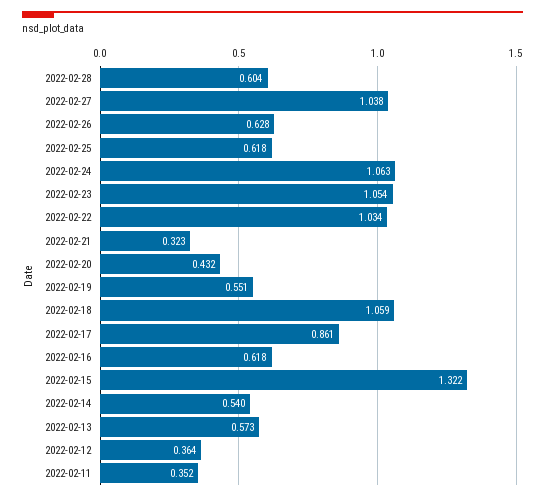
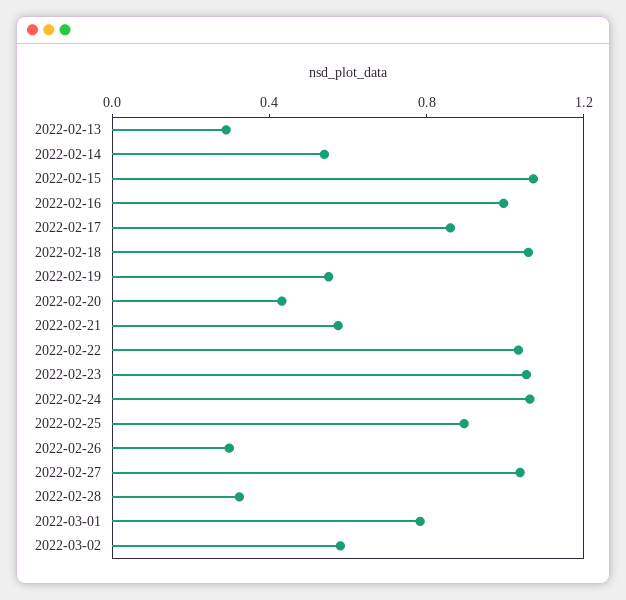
2022-02-28: 0.604 -> 0.3
2022-02-26: 0.628 -> 0.3
2022-02-25: 0.618 -> 0.9
2022-02-21: 0.323 -> 0.6
2022-02-16: 0.618 -> 1
2022-02-15: 1.322 -> 1.1
2022-02-13: 0.573 -> 0.3
2022-02-12: 0.364 -> none
2022-02-11: 0.352 -> none
2022-03-01: none -> 0.8
2022-03-02: none -> 0.6

